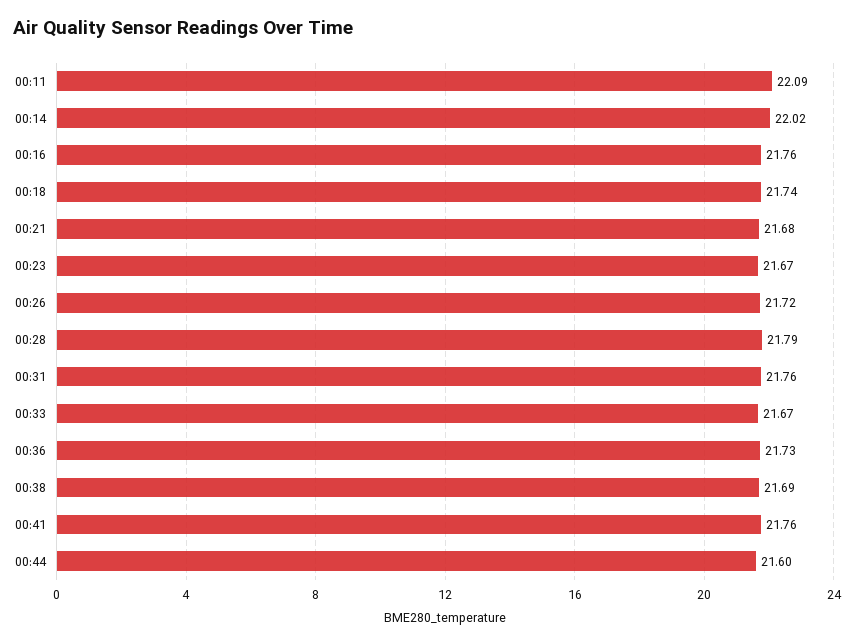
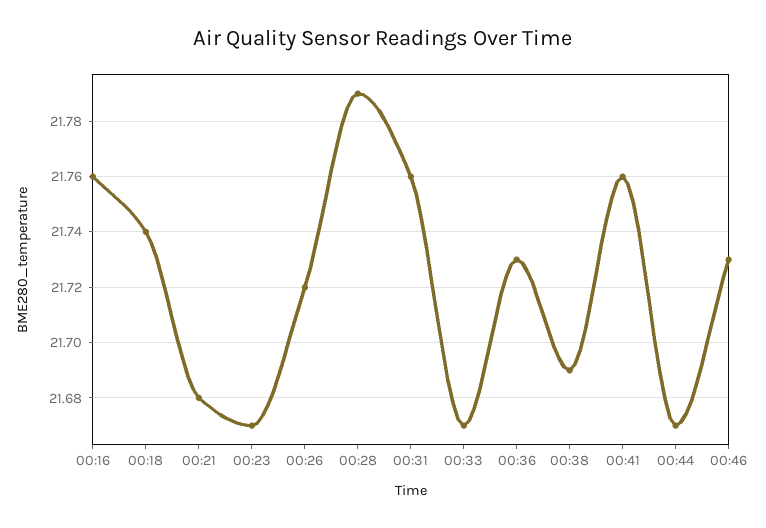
00:11: 22.09 -> none
00:14: 22.02 -> none
00:44: 21.6 -> 21.67
00:46: none -> 21.73

